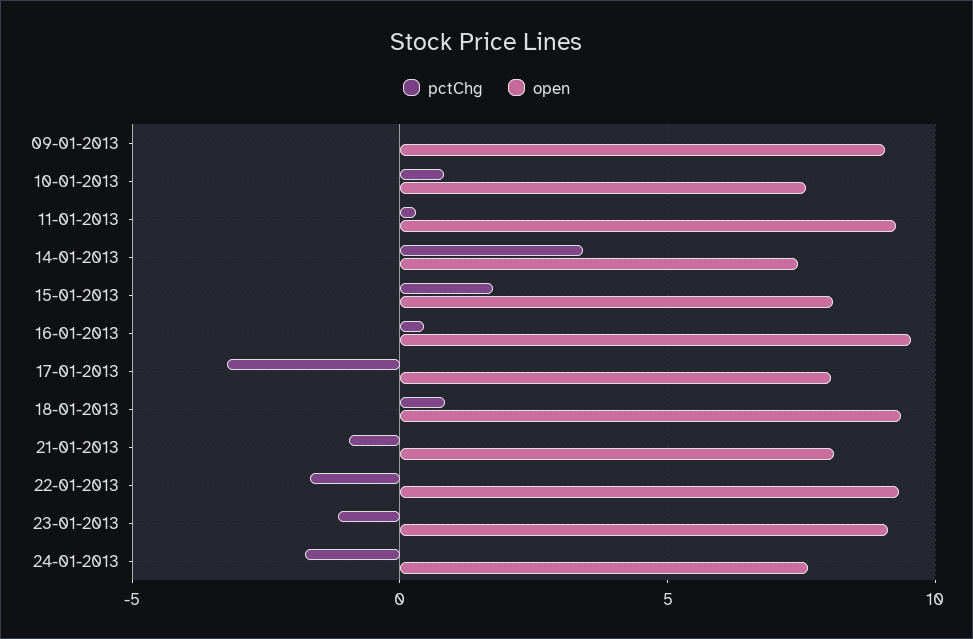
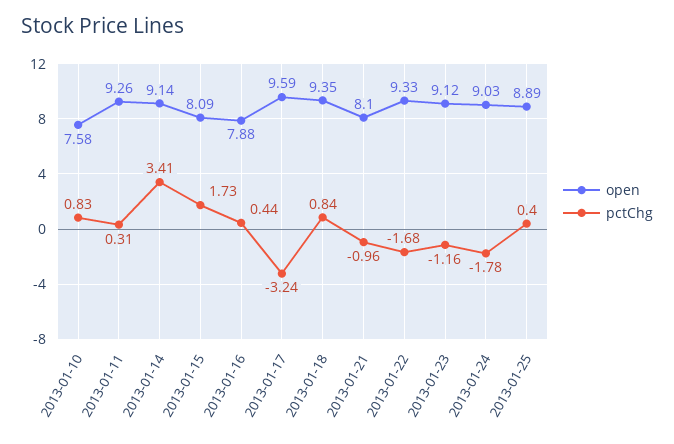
pctChg, 09-01-2013: 0 -> none
open, 09-01-2013: 9 -> none
open, 14-01-2013: 7.5 -> 9.14
open, 16-01-2013: 9.5 -> 7.88
open, 17-01-2013: 8 -> 9.59
open, 24-01-2013: 7.5 -> 9.03
open, 2013-01-25: none -> 8.89
pctChg, 2013-01-25: none -> 0.4

